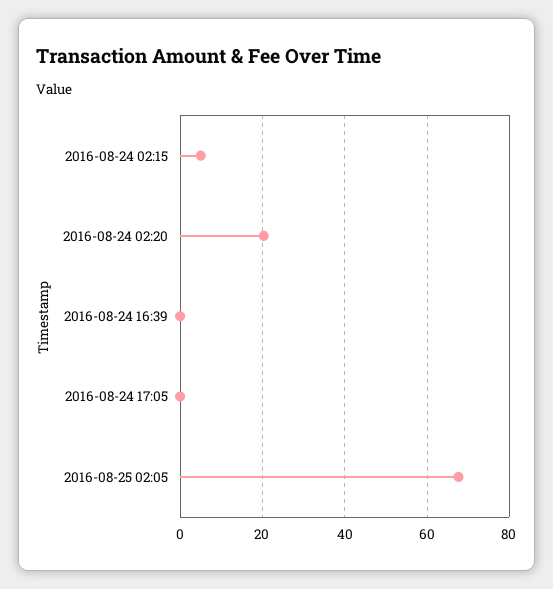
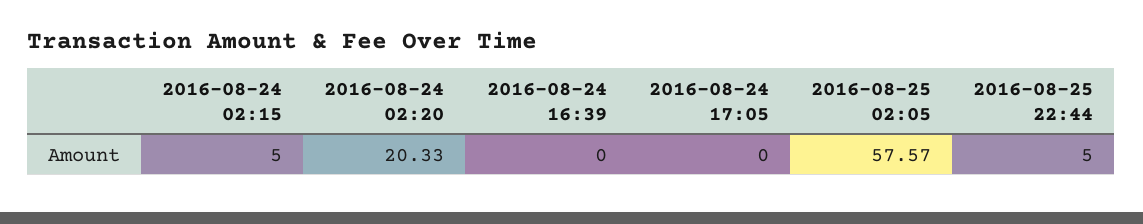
2016-08-25 02:05: 68 -> 57.57
2016-08-25 22:44: none -> 5

